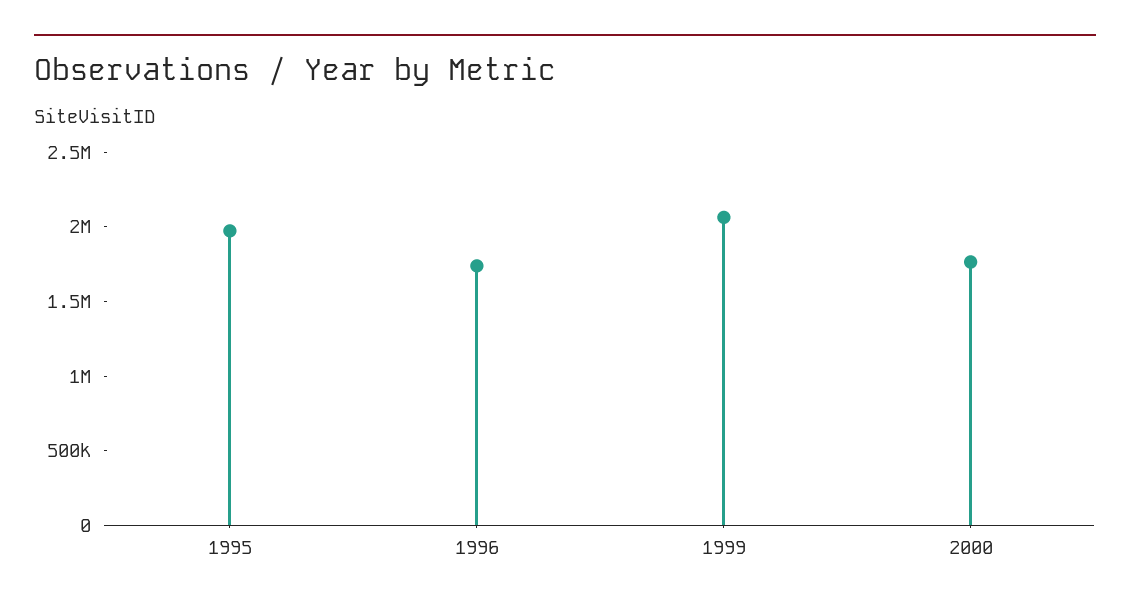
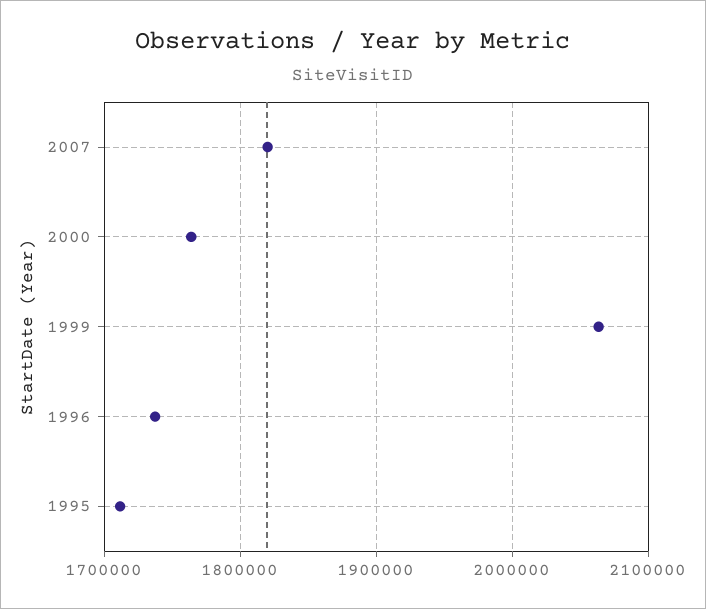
1995: 2000000 -> 1710000
2007: none -> 1820000

